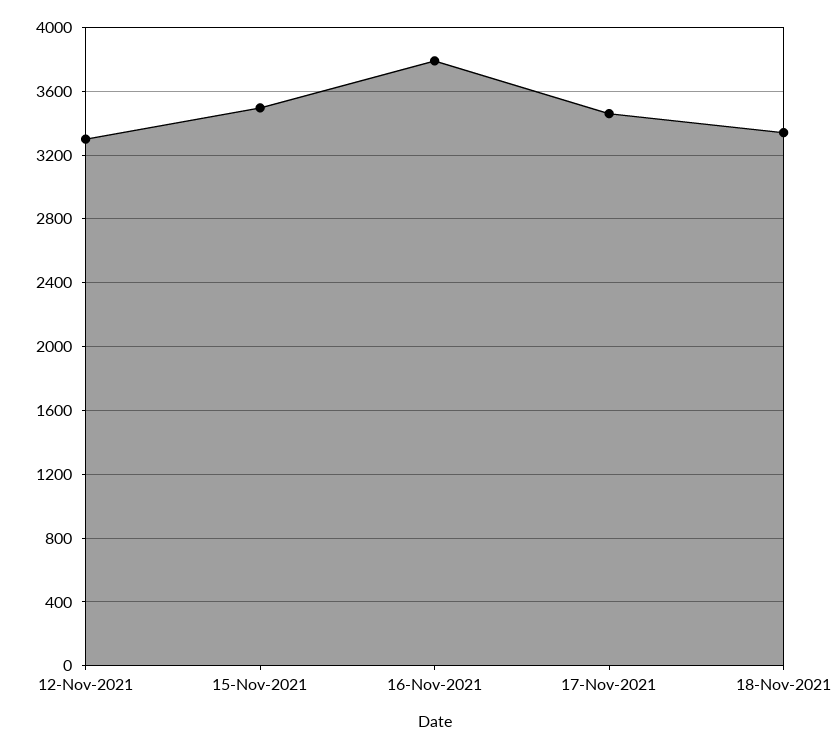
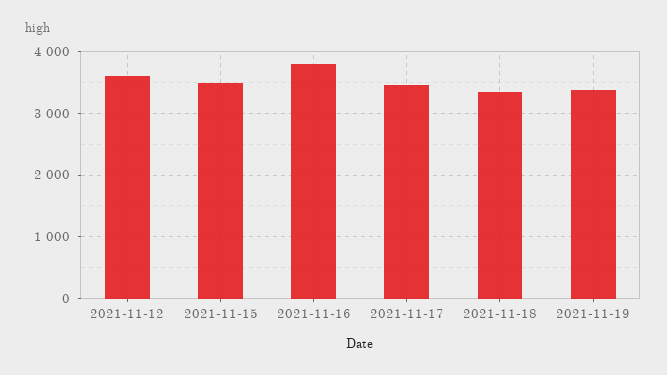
12-Nov-2021: 3300 -> 3600
2021-11-19: none -> 3400

